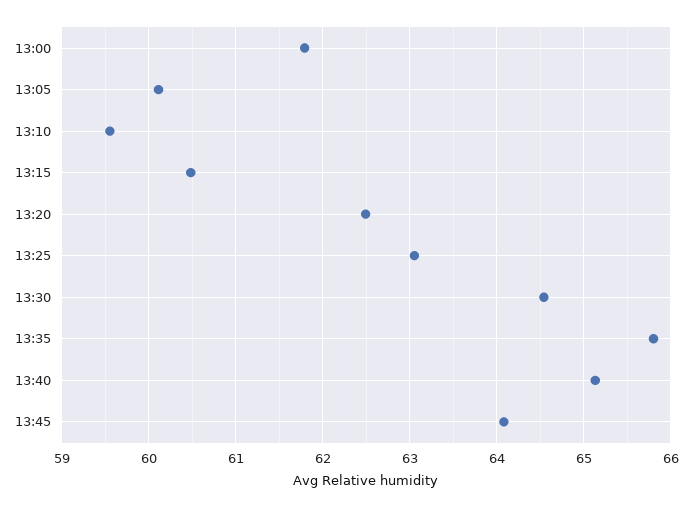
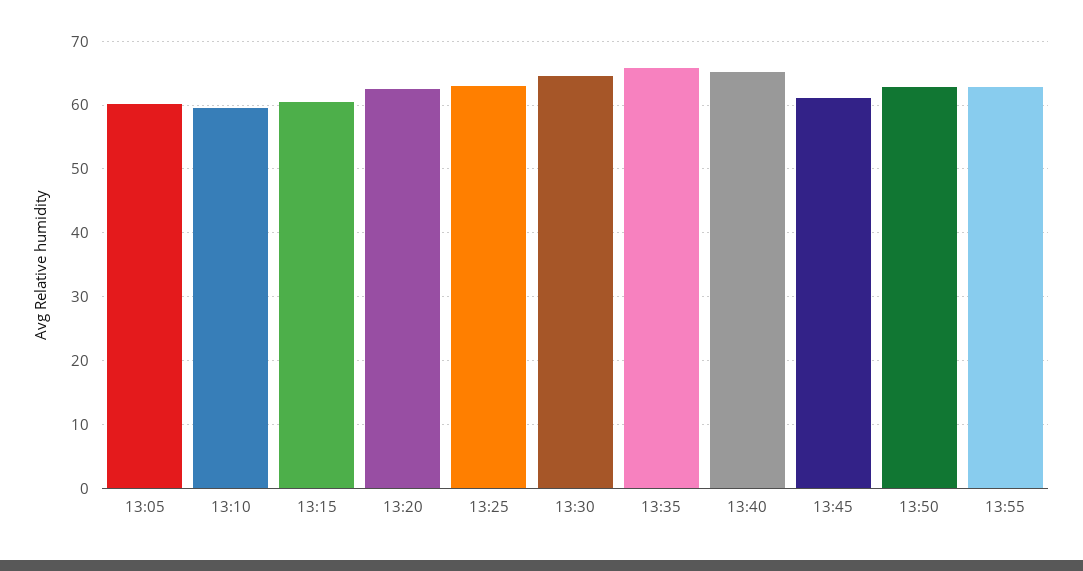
13:00: 61.8 -> none
13:45: 64.1 -> 61
13:50: none -> 63
13:55: none -> 63

